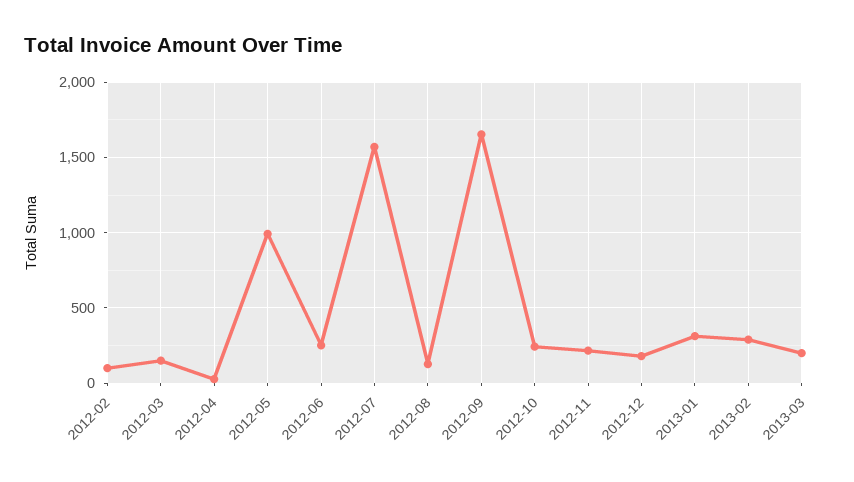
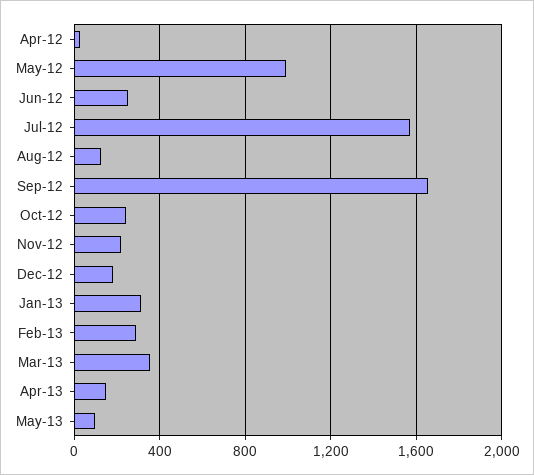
2012-02: 100 -> none
2012-03: 150 -> none
2013-03: 200 -> 350
Apr-13: none -> 150
May-13: none -> 100

